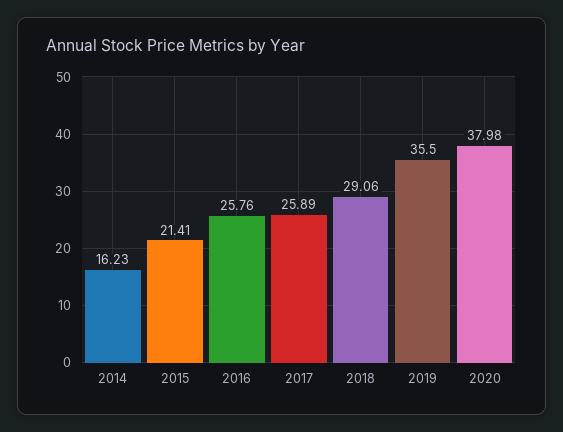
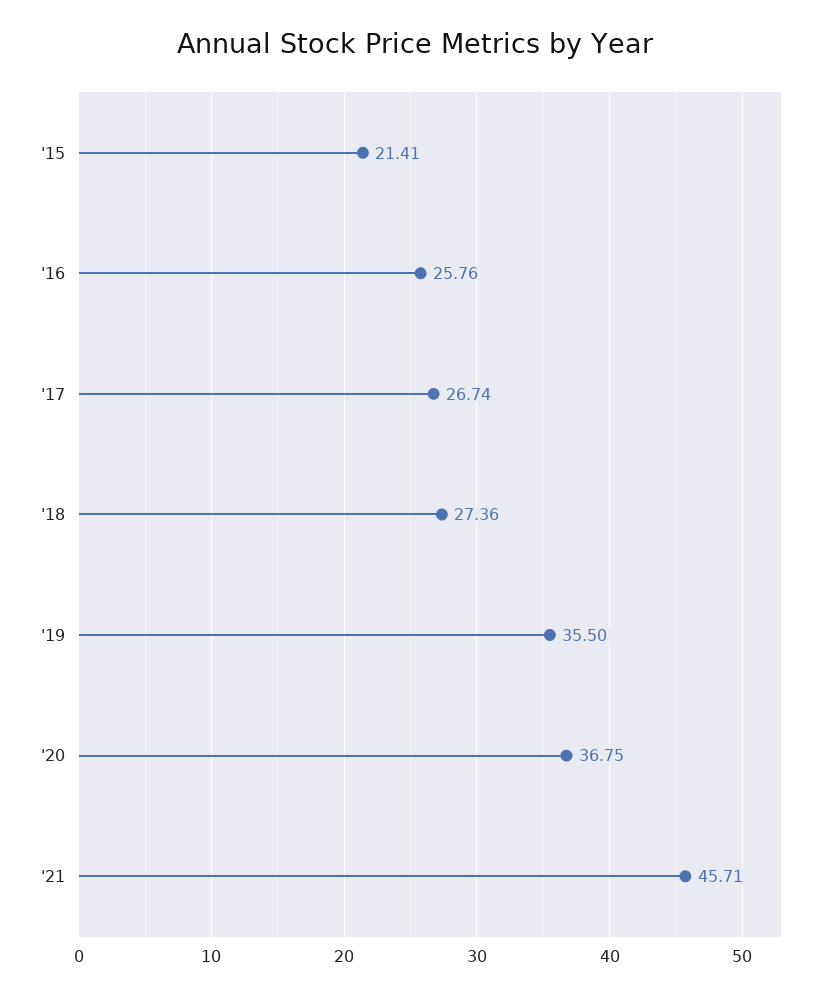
2014: 16.23 -> none
2017: 25.89 -> 26.74
2018: 29.06 -> 27.36
2020: 37.98 -> 36.75
'21: none -> 45.71

